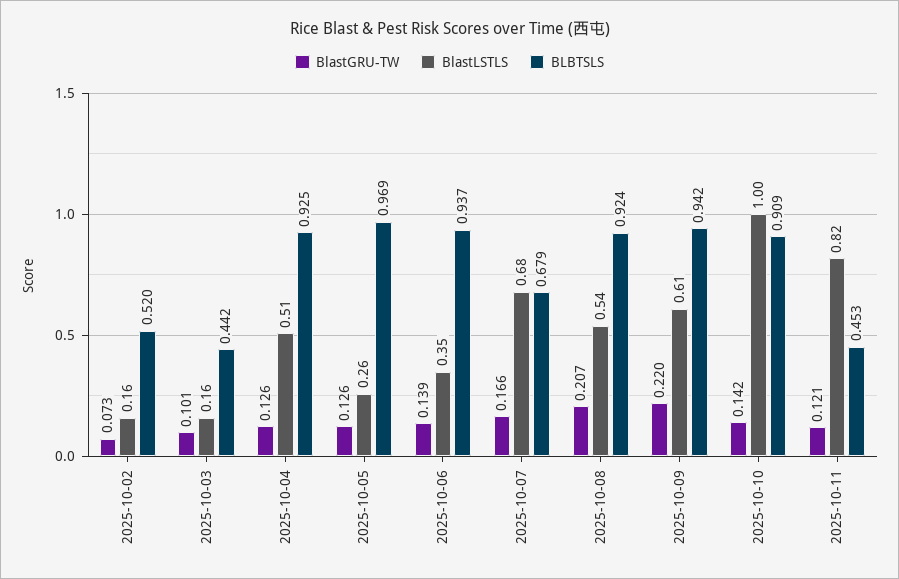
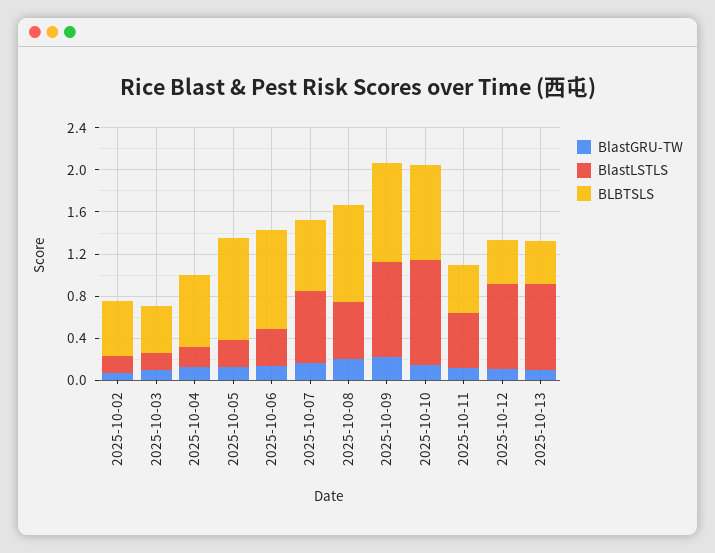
BlastLSTLS, 2025-10-04: 0.51 -> 0.2
BLBTSLS, 2025-10-04: 0.925 -> 0.7
BlastLSTLS, 2025-10-09: 0.61 -> 0.9
BlastLSTLS, 2025-10-11: 0.82 -> 0.5
BlastGRU-TW, 2025-10-12: none -> 0.1
BlastLSTLS, 2025-10-12: none -> 0.8
BLBTSLS, 2025-10-12: none -> 0.4
BlastGRU-TW, 2025-10-13: none -> 0.1
BlastLSTLS, 2025-10-13: none -> 0.8
BLBTSLS, 2025-10-13: none -> 0.4

